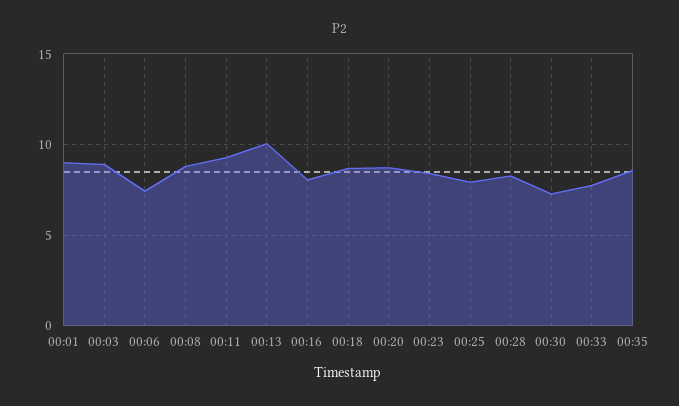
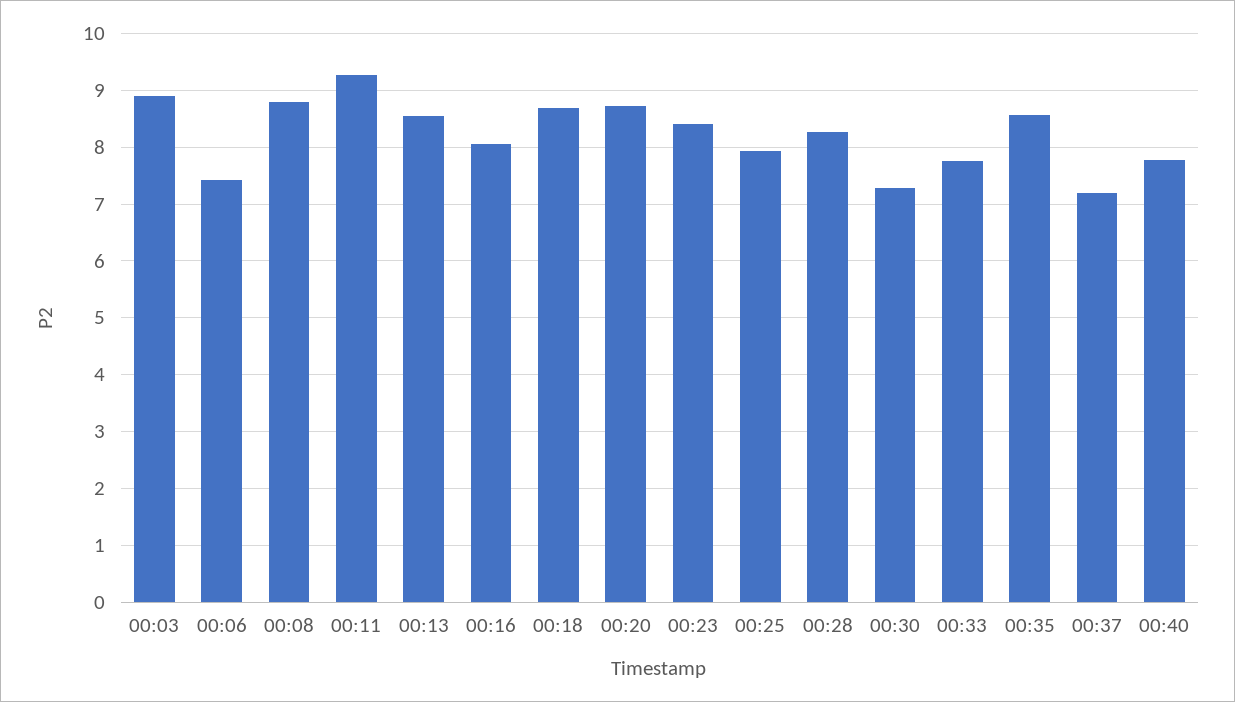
00:01: 9 -> none
00:13: 10 -> 8.6
00:37: none -> 7.2
00:40: none -> 7.8

